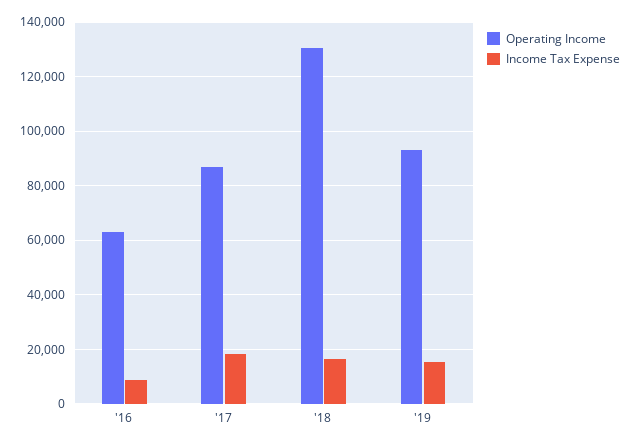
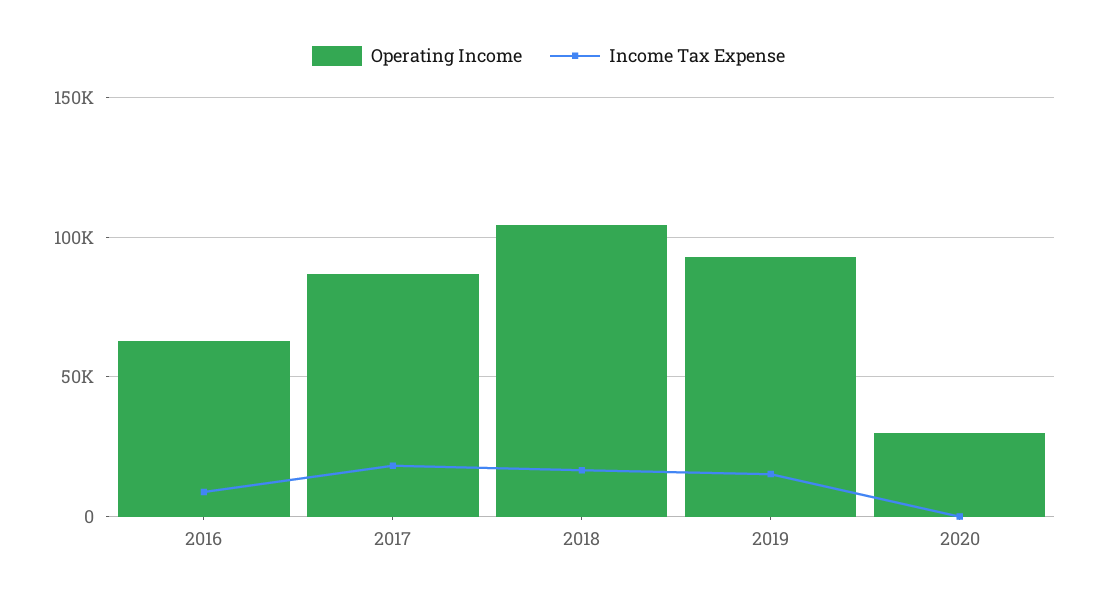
Operating Income, '18: 130000 -> 105000
Operating Income, 2020: none -> 30000
Income Tax Expense, 2020: none -> 0

